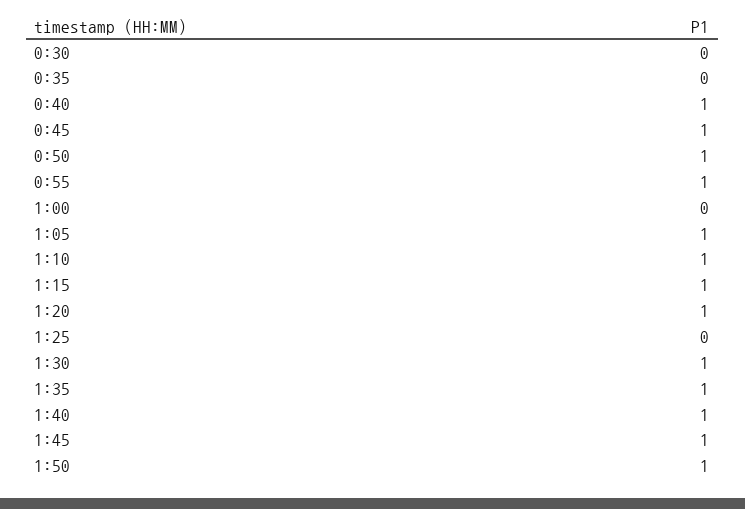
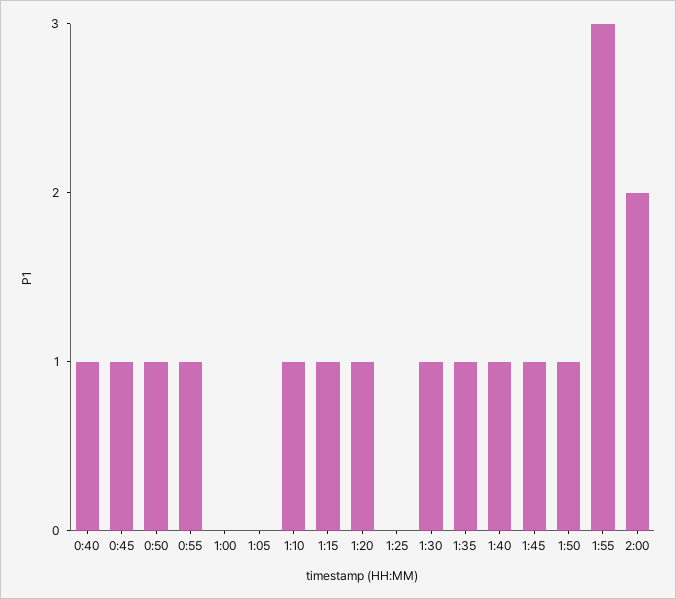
0:30: 0 -> none
0:35: 0 -> none
1:05: 1 -> 0
1:55: none -> 3
2:00: none -> 2

